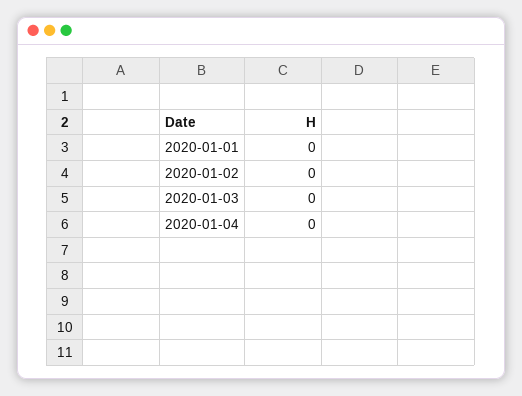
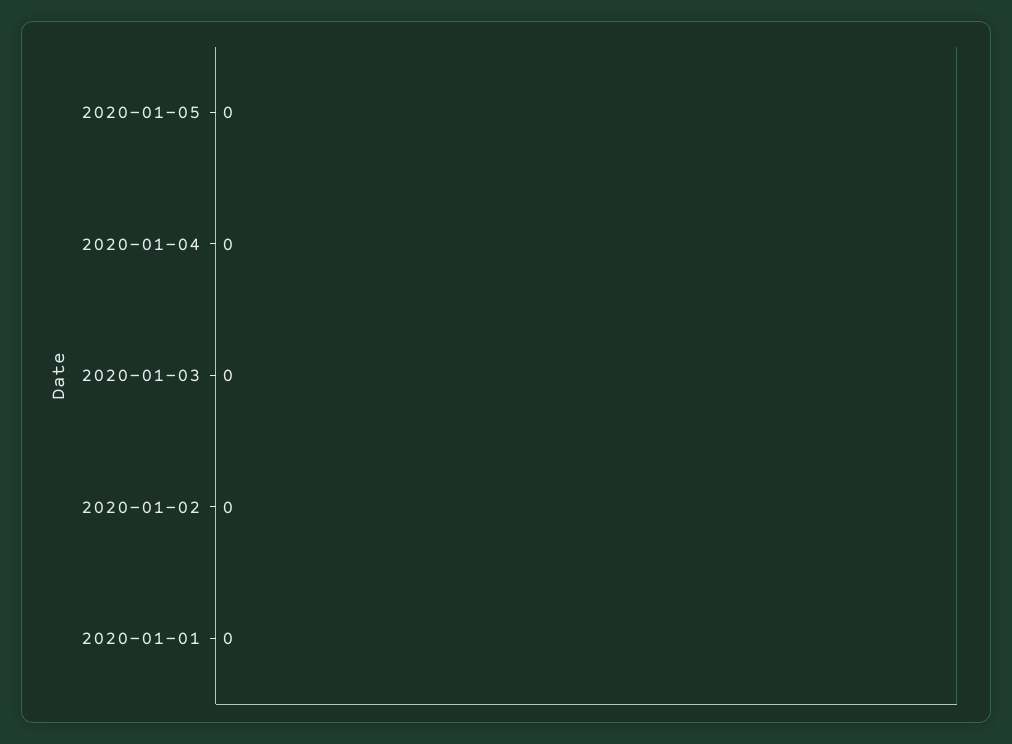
2020-01-05: none -> 0

